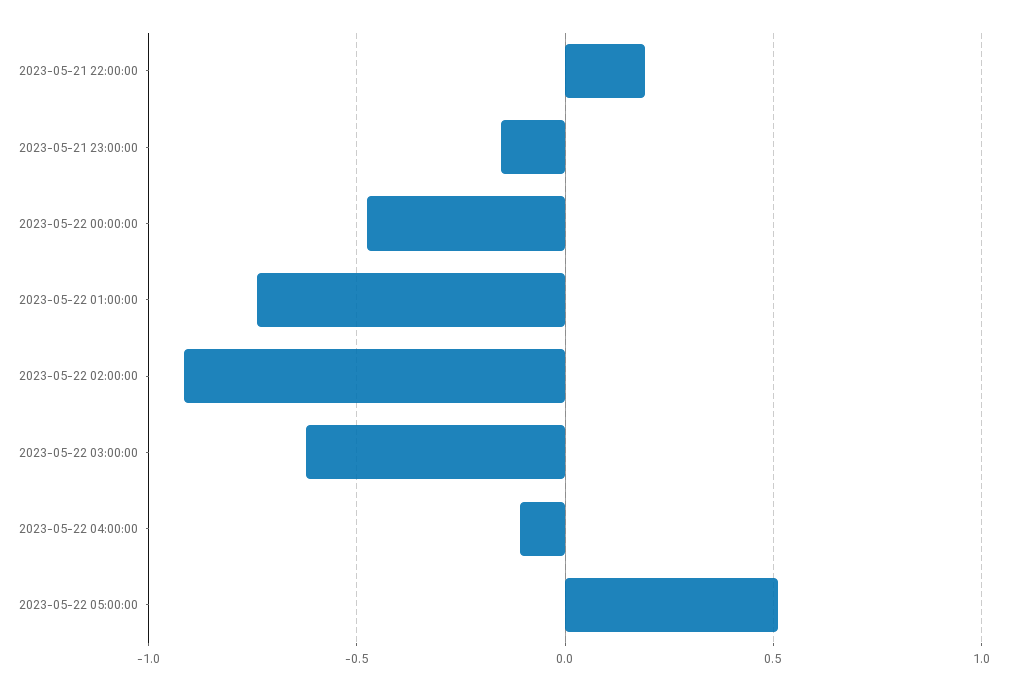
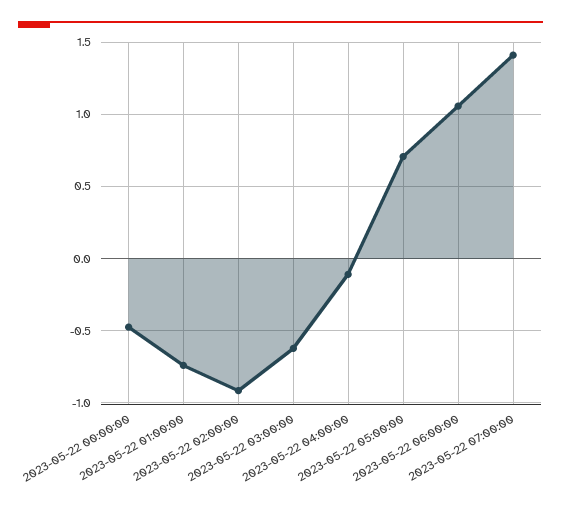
2023-05-21 22:00:00: 0.2 -> none
2023-05-21 23:00:00: -0.15 -> none
2023-05-22 05:00:00: 0.5 -> 0.7
2023-05-22 06:00:00: none -> 1.05
2023-05-22 07:00:00: none -> 1.4

